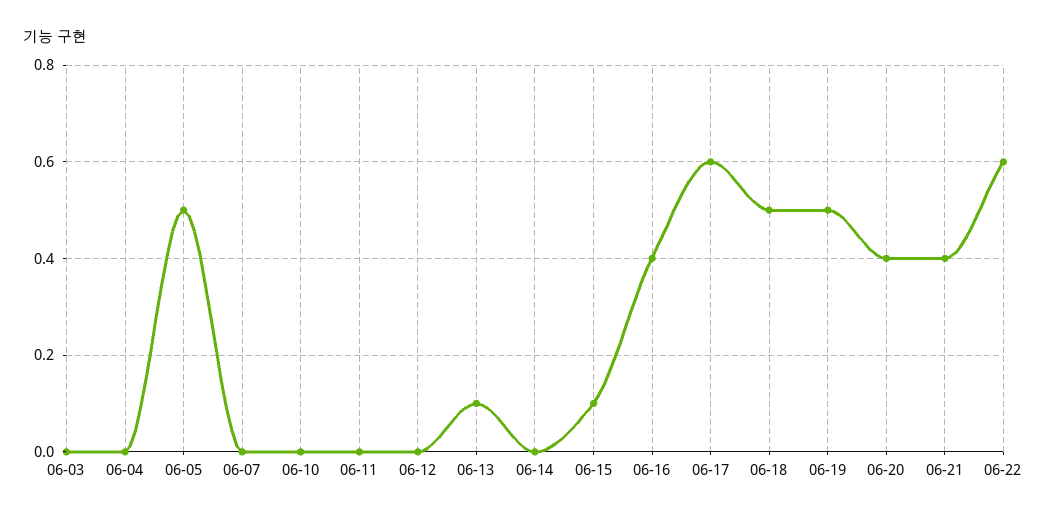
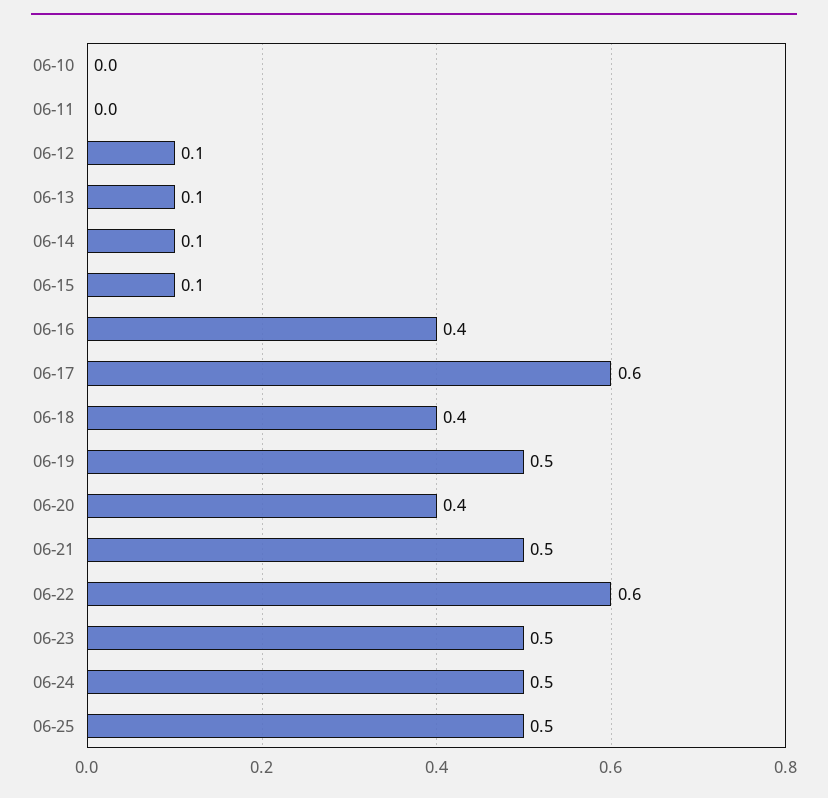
06-03: 0 -> none
06-04: 0 -> none
06-05: 0.5 -> none
06-07: 0 -> none
06-12: 0 -> 0.1
06-14: 0 -> 0.1
06-18: 0.5 -> 0.4
06-21: 0.4 -> 0.5
06-23: none -> 0.5
06-24: none -> 0.5
06-25: none -> 0.5

